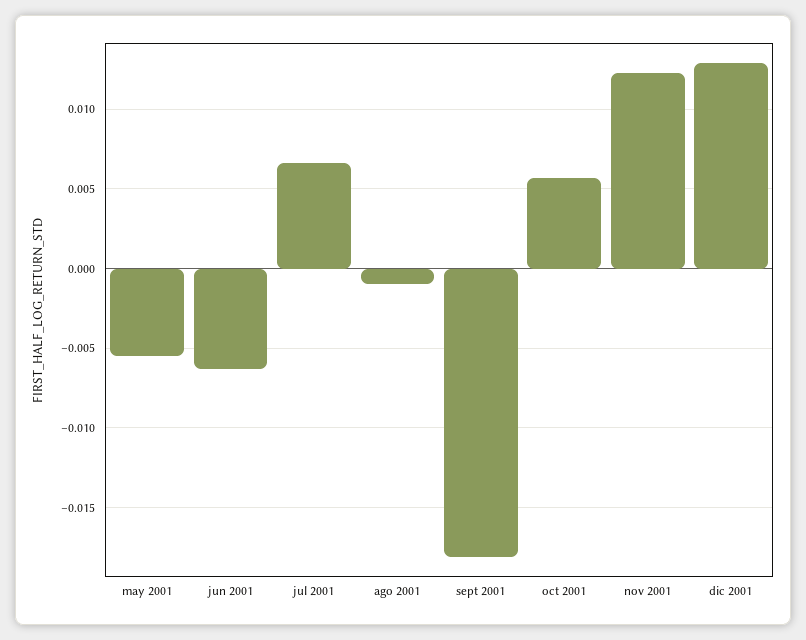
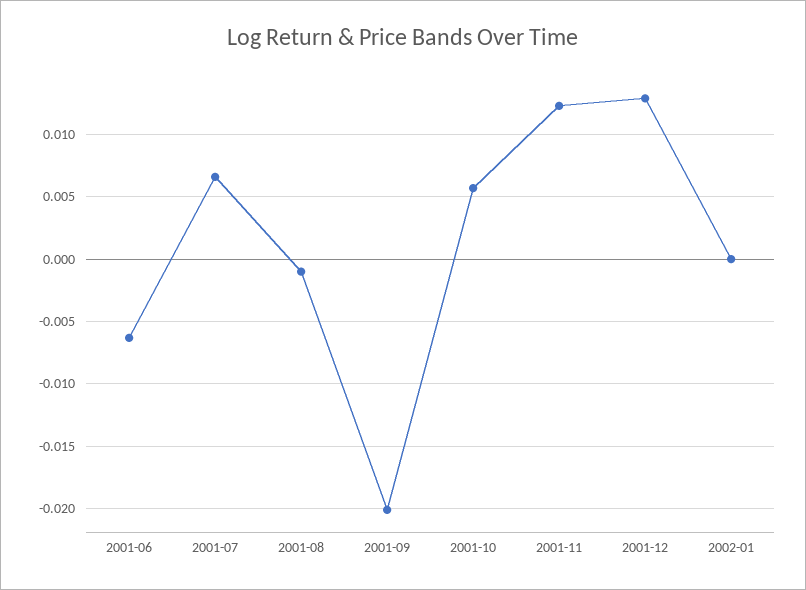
may 2001: -0.0055 -> none
sept 2001: -0.018 -> -0.02
2002-01: none -> 0

